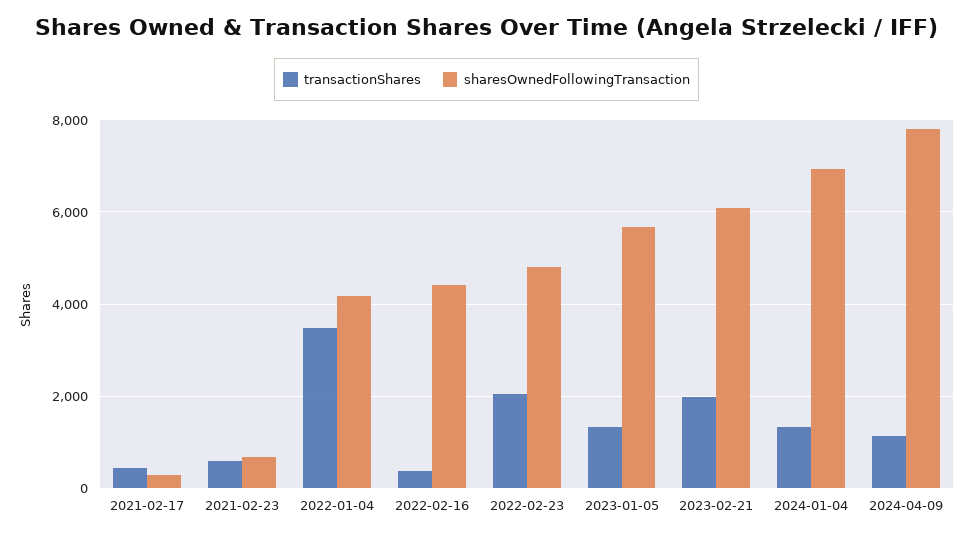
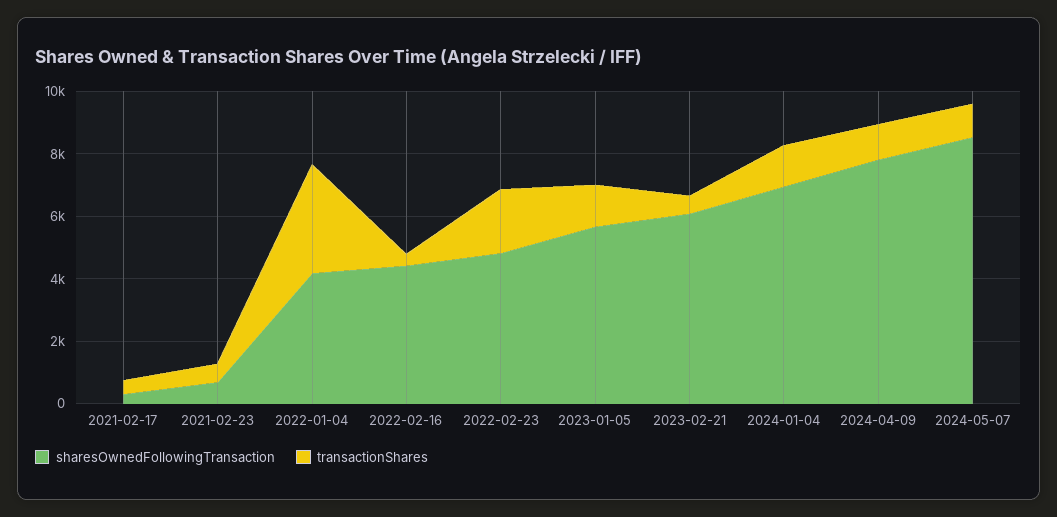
transactionShares, 2023-02-21: 2000 -> 500
sharesOwnedFollowingTransaction, 2024-05-07: none -> 8500
transactionShares, 2024-05-07: none -> 1000

